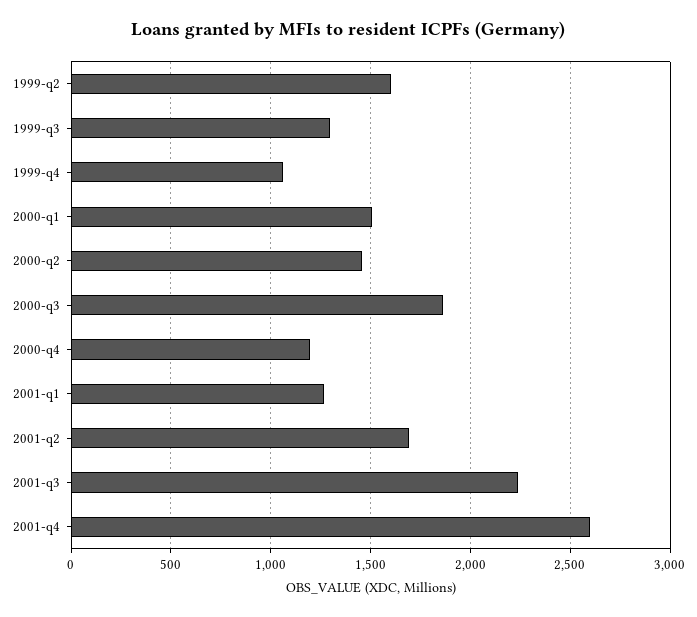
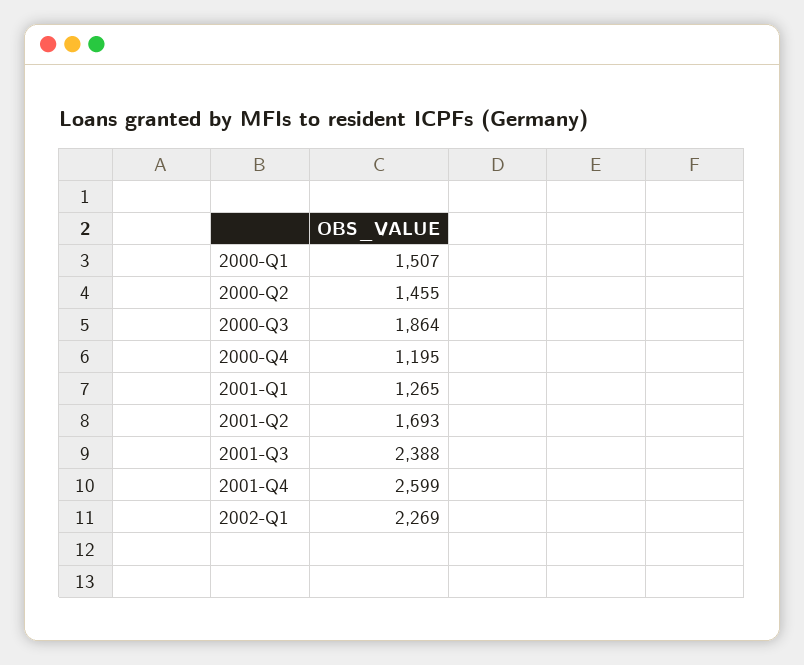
1999-q2: 1600 -> none
1999-q3: 1300 -> none
1999-q4: 1050 -> none
2001-q3: 2250 -> 2388
2002-Q1: none -> 2269

